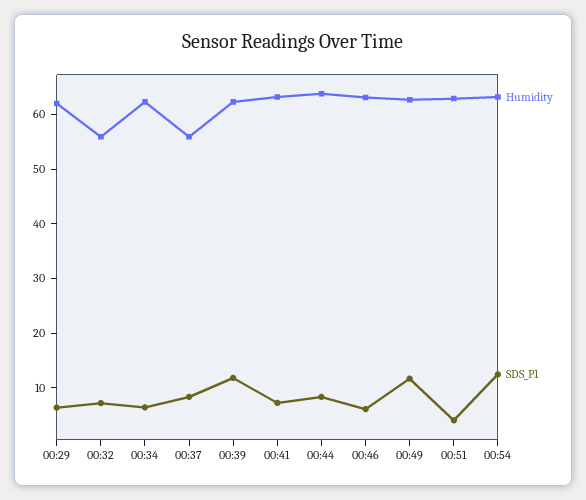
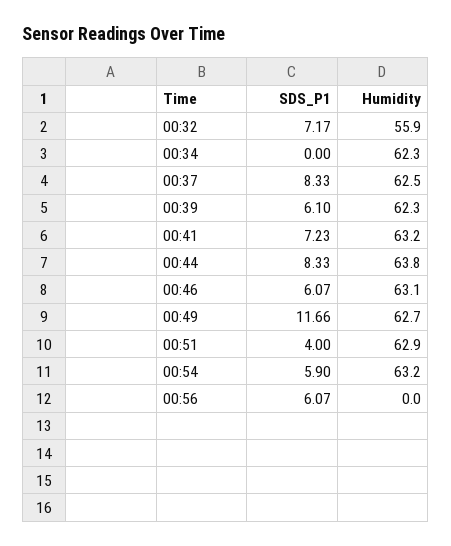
Humidity, 00:29: 62 -> none
SDS_P1, 00:29: 6 -> none
SDS_P1, 00:34: 6 -> 0
Humidity, 00:37: 56 -> 62.5
SDS_P1, 00:39: 12 -> 6.1
SDS_P1, 00:54: 12 -> 5.9
SDS_P1, 00:56: none -> 6.07
Humidity, 00:56: none -> 0

